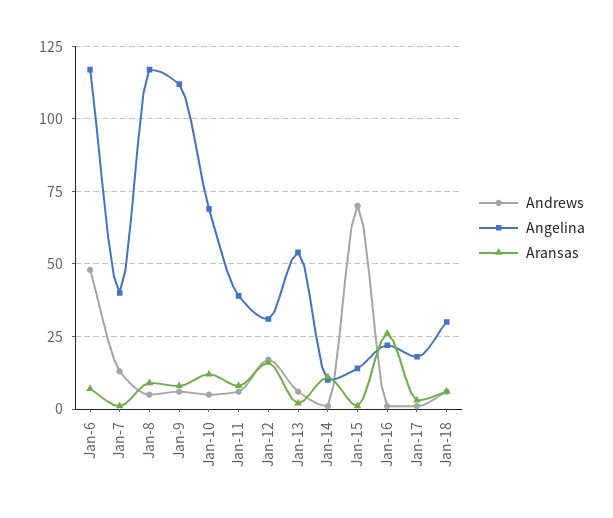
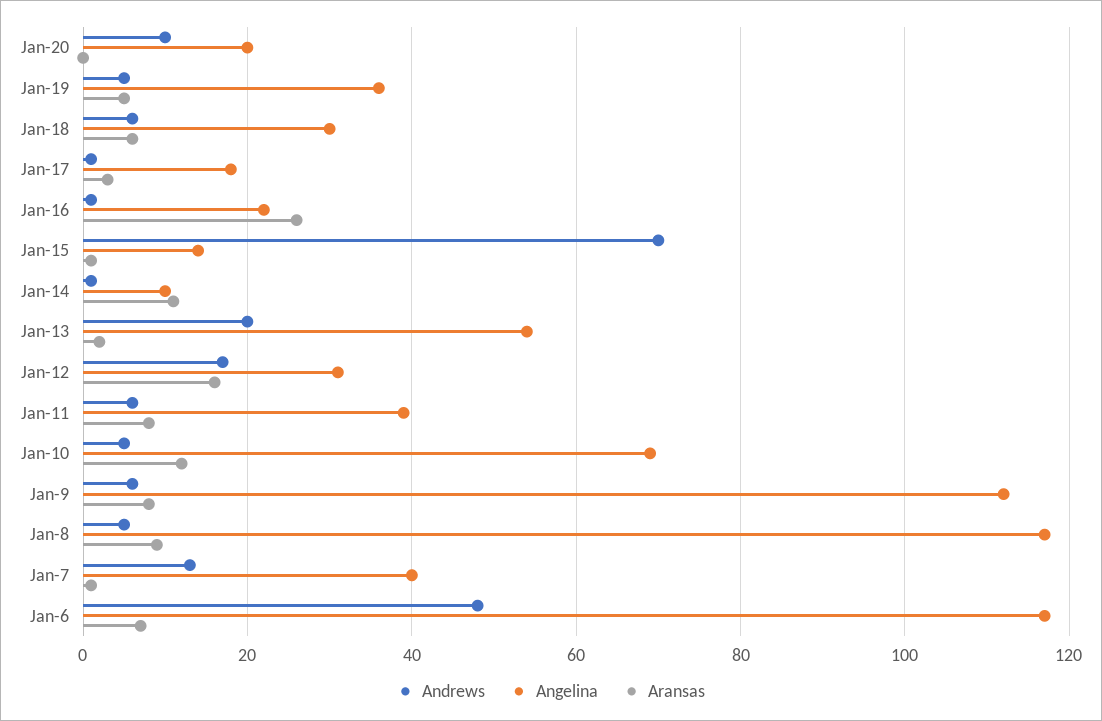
Andrews, Jan-13: 5 -> 20
Andrews, Jan-20: none -> 10
Angelina, Jan-20: none -> 20
Aransas, Jan-20: none -> 0
Andrews, Jan-19: none -> 5
Angelina, Jan-19: none -> 35
Aransas, Jan-19: none -> 5

